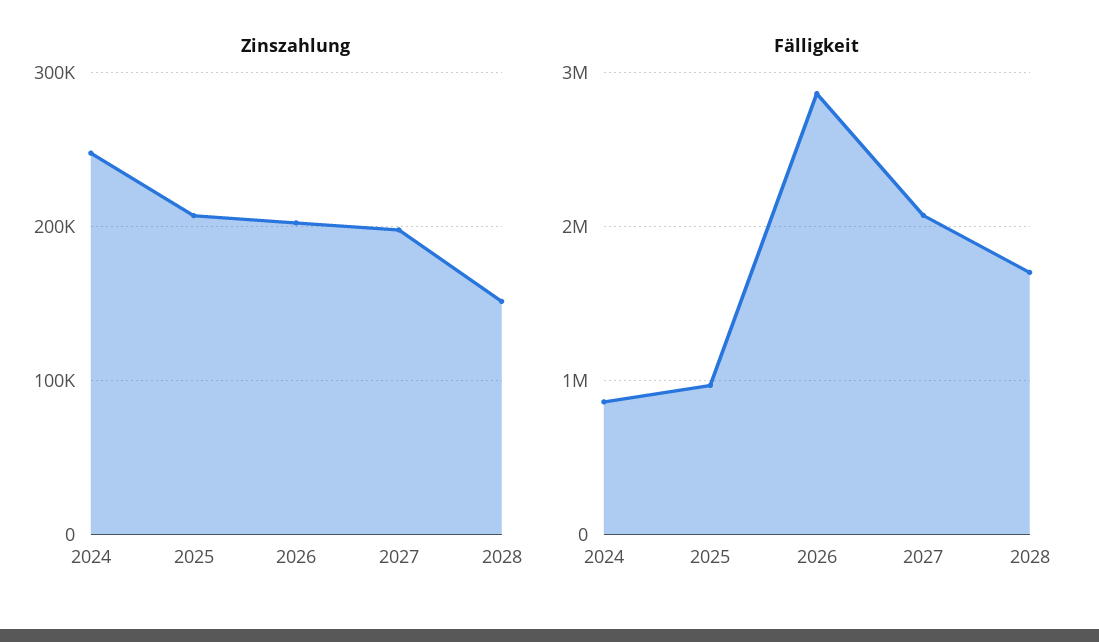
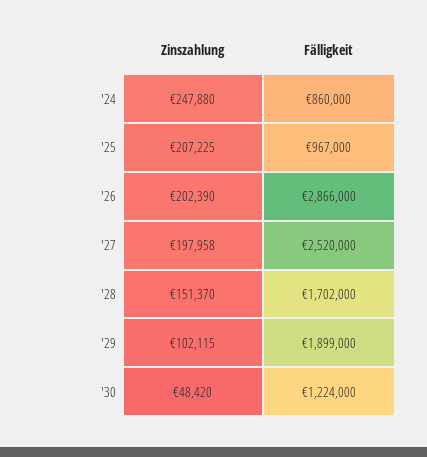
Fälligkeit, 2027: 2100000 -> 2520000
Zinszahlung, '29: none -> 102115
Fälligkeit, '29: none -> 1899000
Zinszahlung, '30: none -> 48420
Fälligkeit, '30: none -> 1224000

